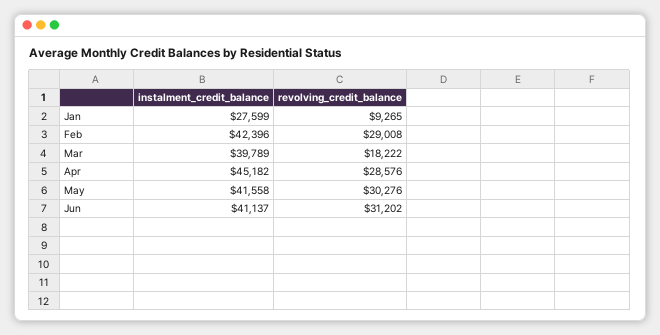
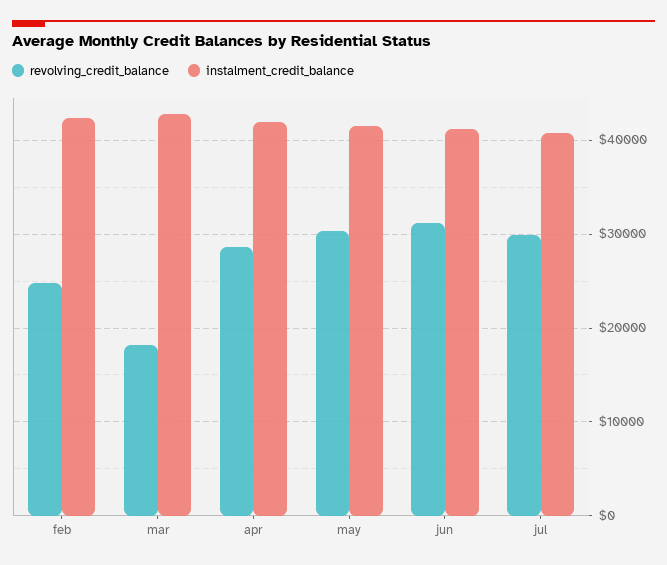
instalment_credit_balance, Jan: 27599 -> none
revolving_credit_balance, Jan: 9265 -> none
revolving_credit_balance, Feb: 29008 -> 25000
instalment_credit_balance, Mar: 39789 -> 43000
instalment_credit_balance, Apr: 45182 -> 42000
revolving_credit_balance, jul: none -> 30000
instalment_credit_balance, jul: none -> 41000

